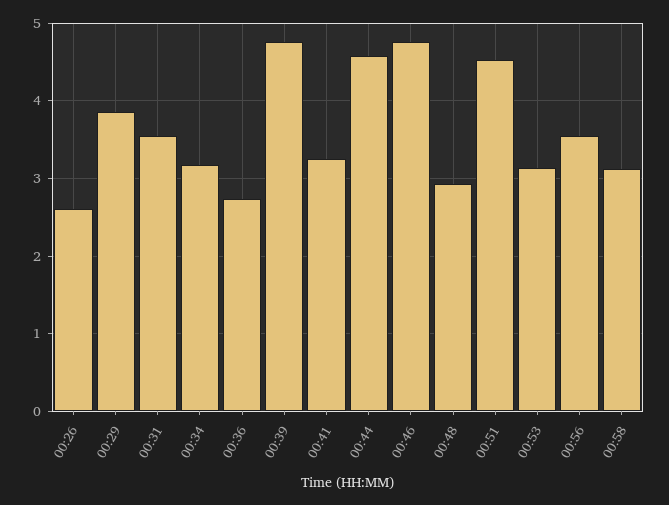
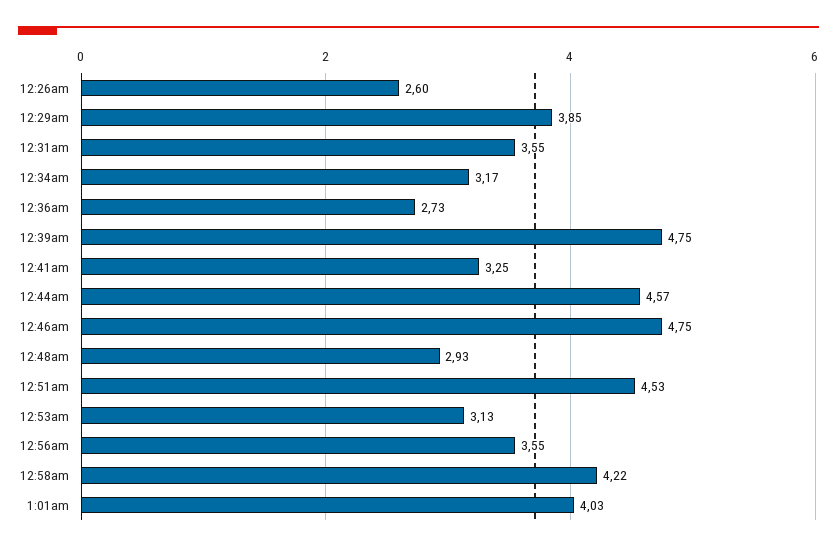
00:58: 3.1 -> 4.22
1:01am: none -> 4.03

